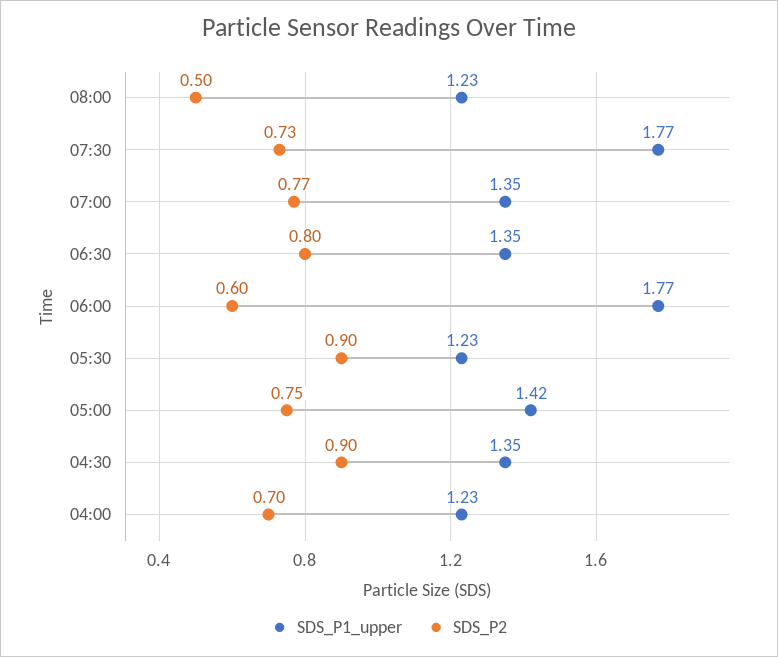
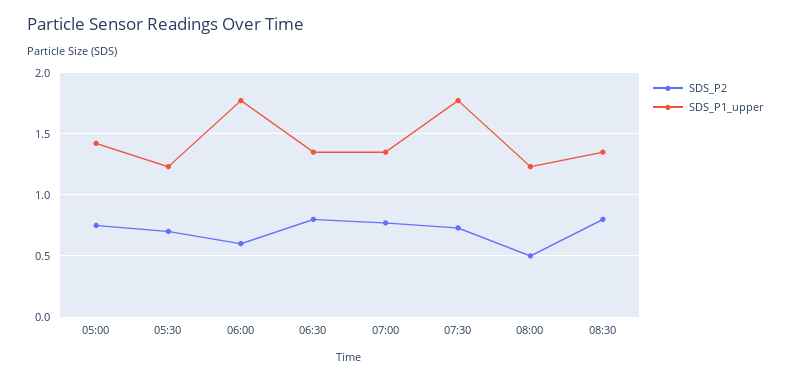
SDS_P2, 05:30: 0.9 -> 0.7
SDS_P1_upper, 04:30: 1.35 -> none
SDS_P2, 04:30: 0.9 -> none
SDS_P1_upper, 04:00: 1.23 -> none
SDS_P2, 04:00: 0.7 -> none
SDS_P2, 08:30: none -> 0.8
SDS_P1_upper, 08:30: none -> 1.35

